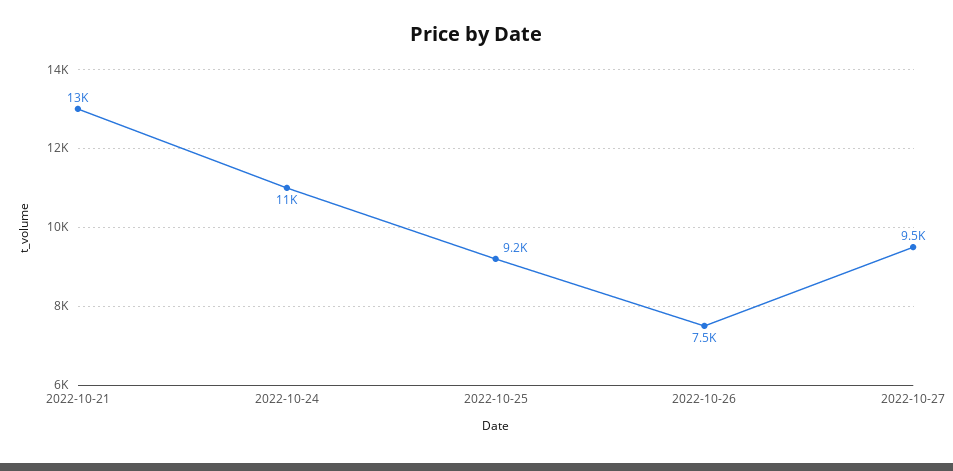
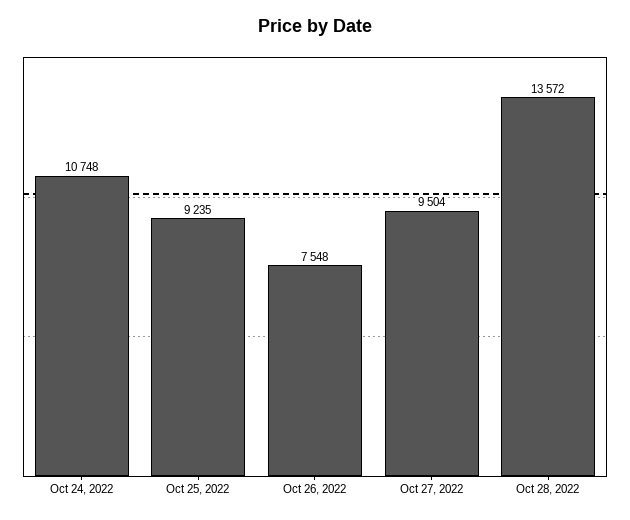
2022-10-21: 13000 -> none
Oct 28, 2022: none -> 13572

